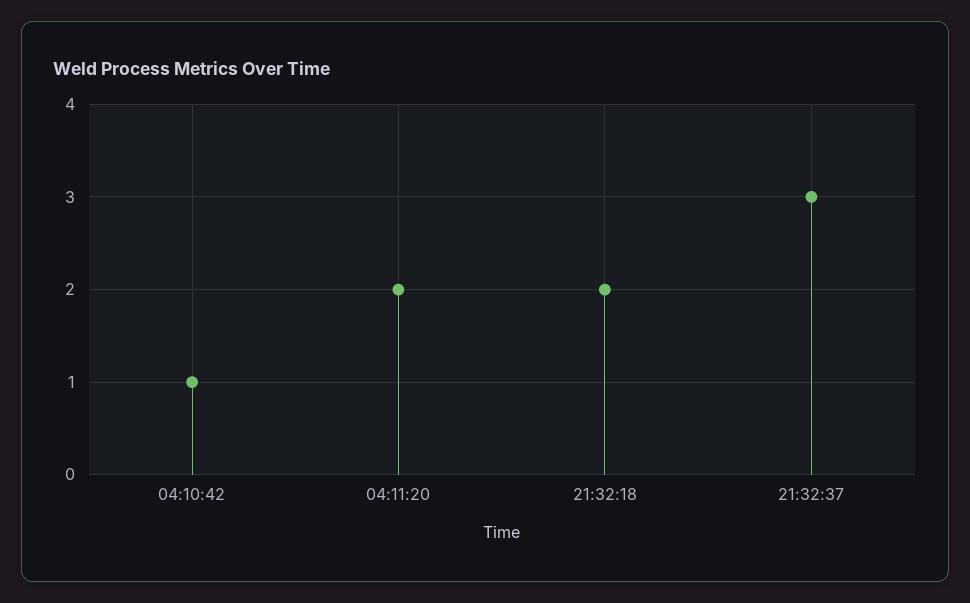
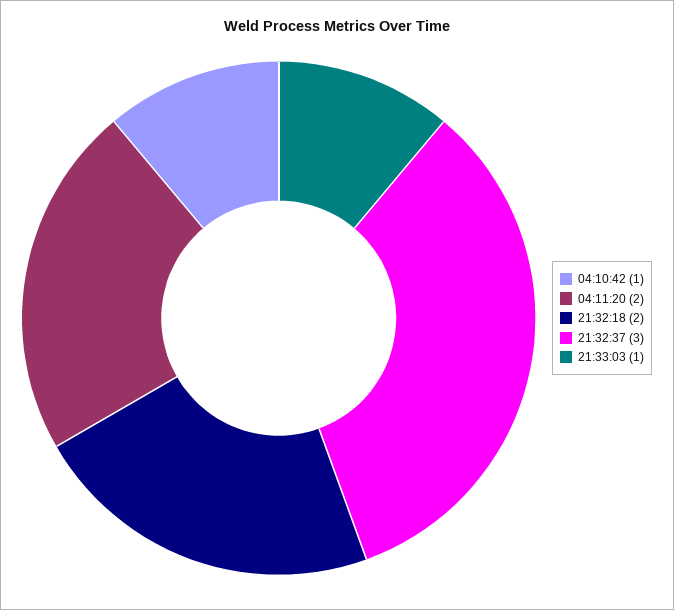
21:33:03: none -> 1

